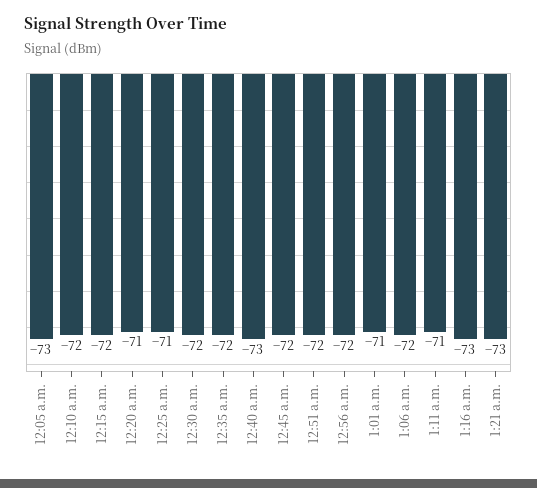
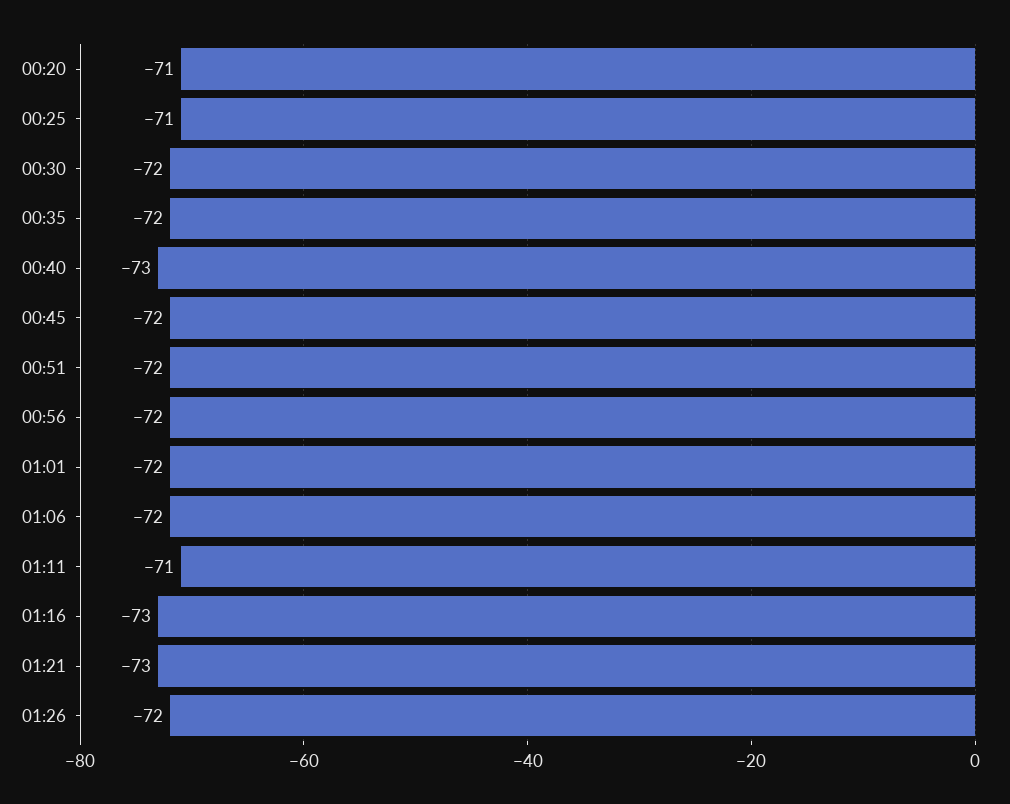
12:05 a.m.: -73 -> none
12:10 a.m.: -72 -> none
12:15 a.m.: -72 -> none
1:01 a.m.: -71 -> -72
01:26: none -> -72

